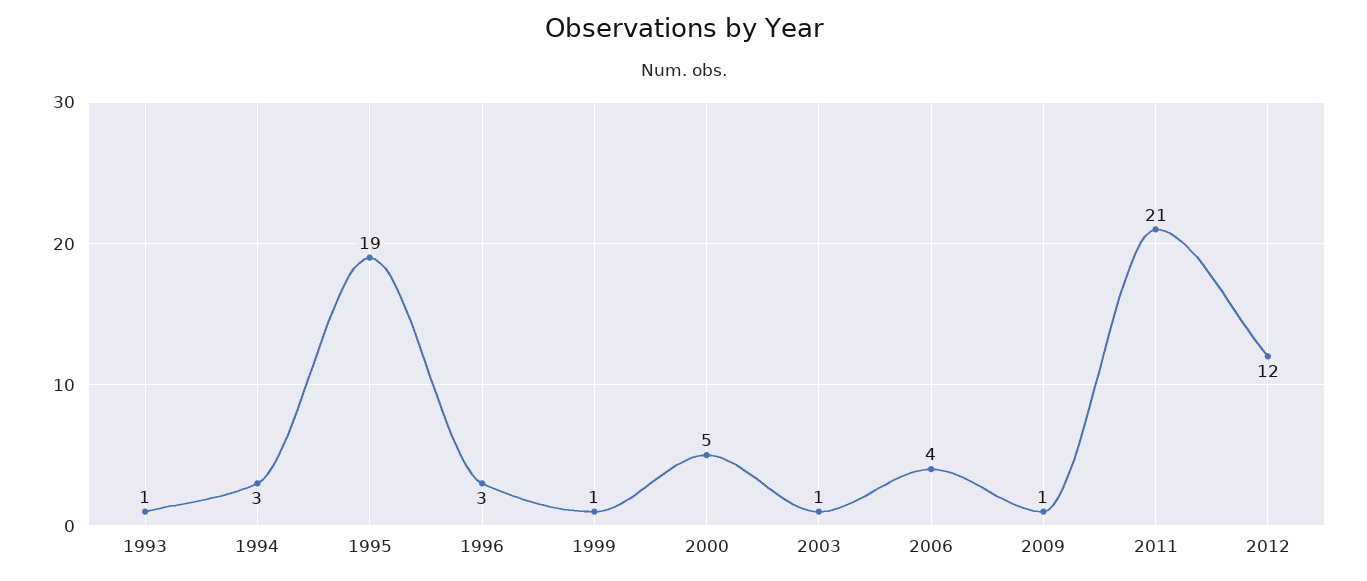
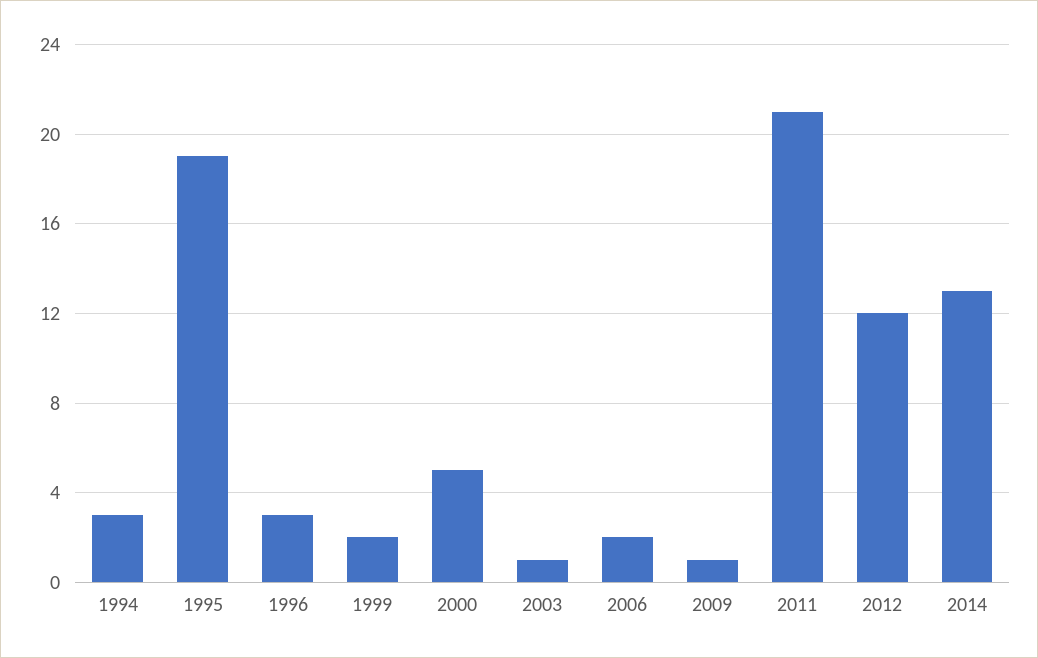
1993: 1 -> none
1999: 1 -> 2
2006: 4 -> 2
2014: none -> 13

